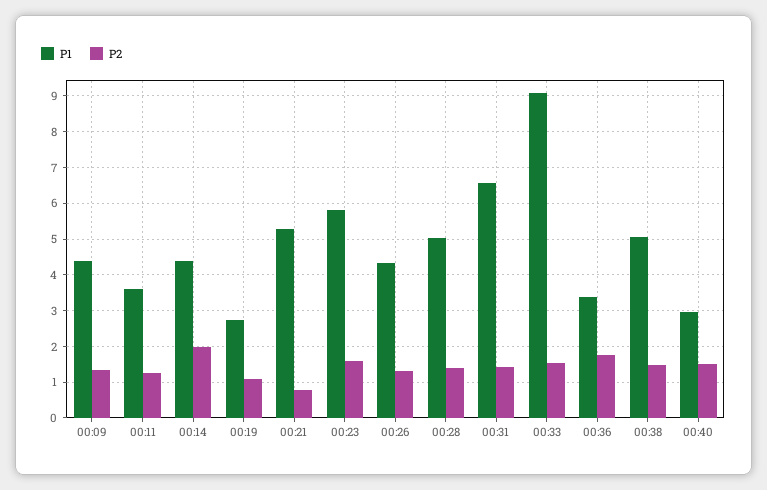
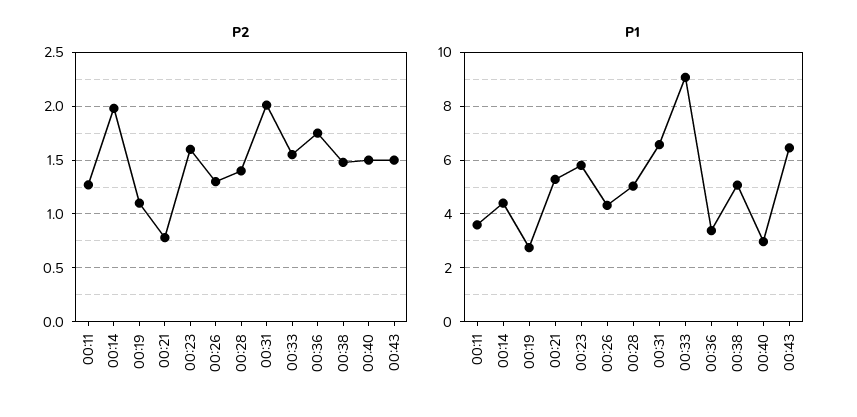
P1, 00:09: 4.4 -> none
P2, 00:09: 1.4 -> none
P2, 00:31: 1.4 -> 2
P2, 00:43: none -> 1.5
P1, 00:43: none -> 6.5

